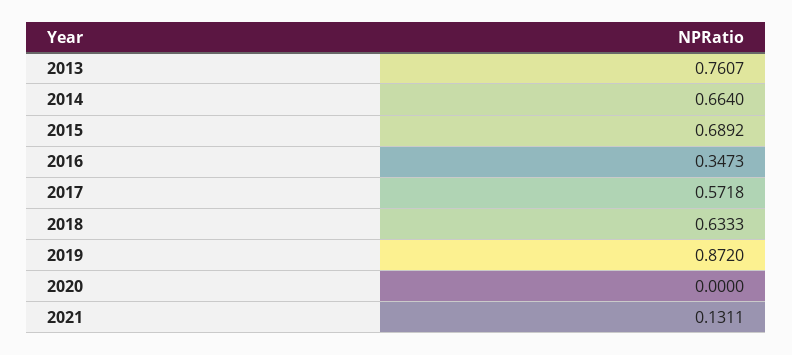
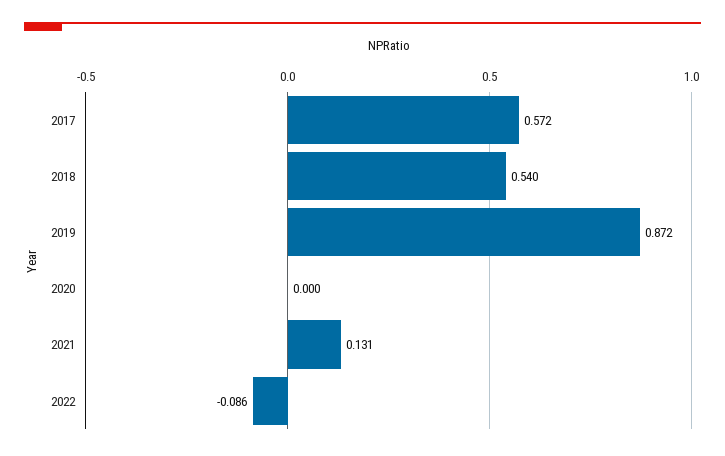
2013: 0.7607 -> none
2014: 0.664 -> none
2015: 0.6892 -> none
2016: 0.3473 -> none
2018: 0.6333 -> 0.54
2022: none -> -0.086

